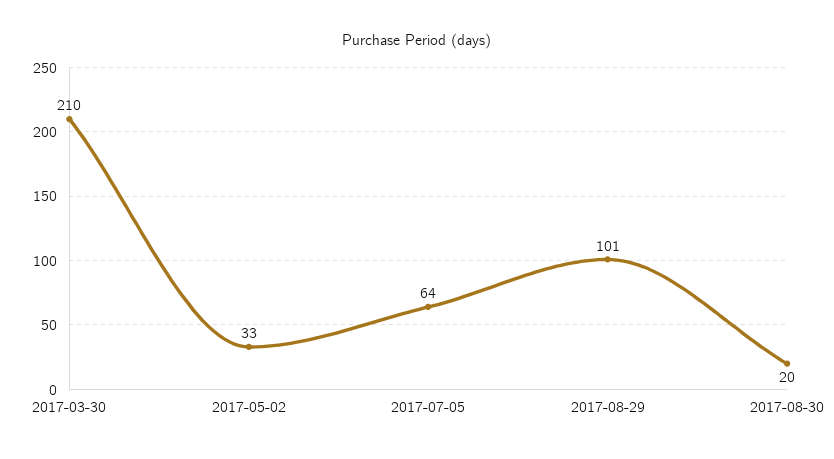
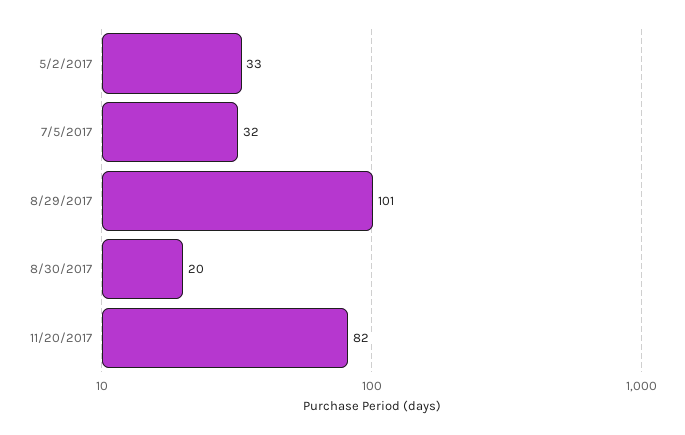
2017-03-30: 210 -> none
2017-07-05: 64 -> 32
11/20/2017: none -> 82

